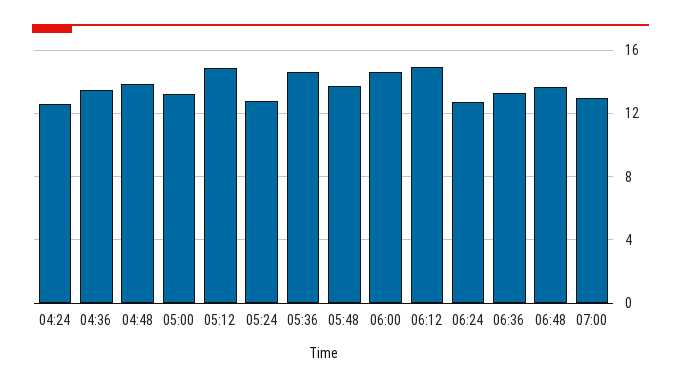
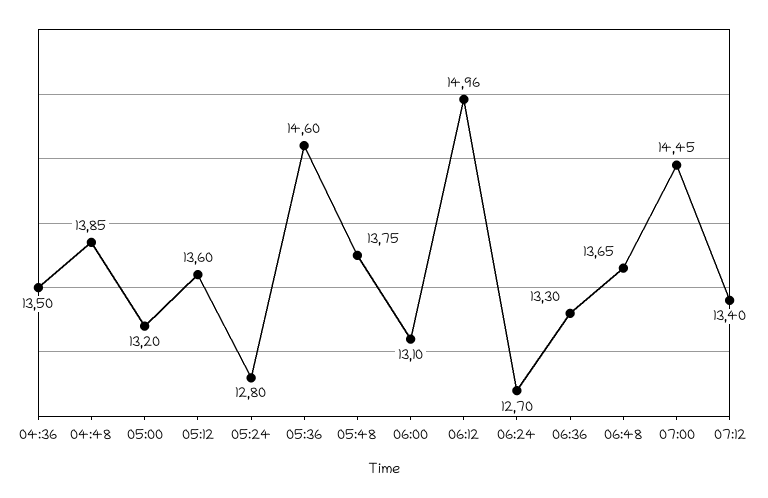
04:24: 12.5 -> none
05:12: 15 -> 13.6
06:00: 14.5 -> 13.1
07:00: 13 -> 14.45
07:12: none -> 13.4

